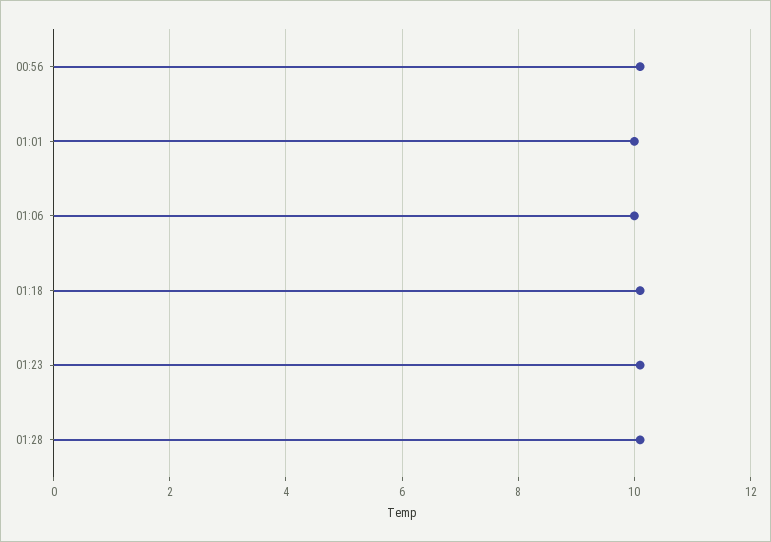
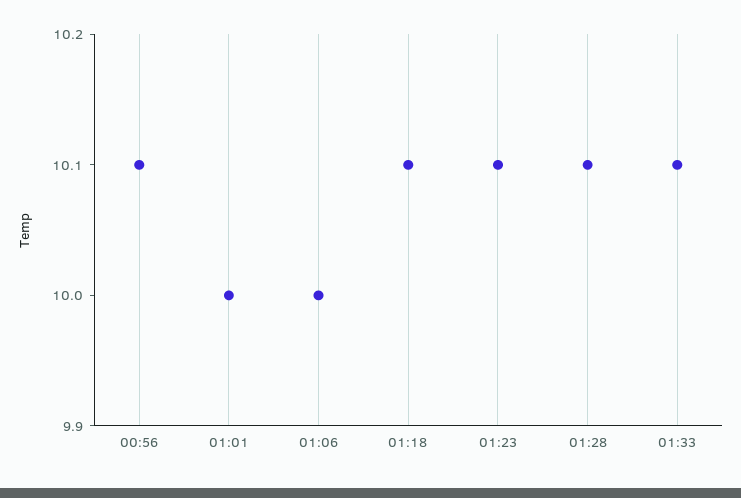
01:33: none -> 10.1

